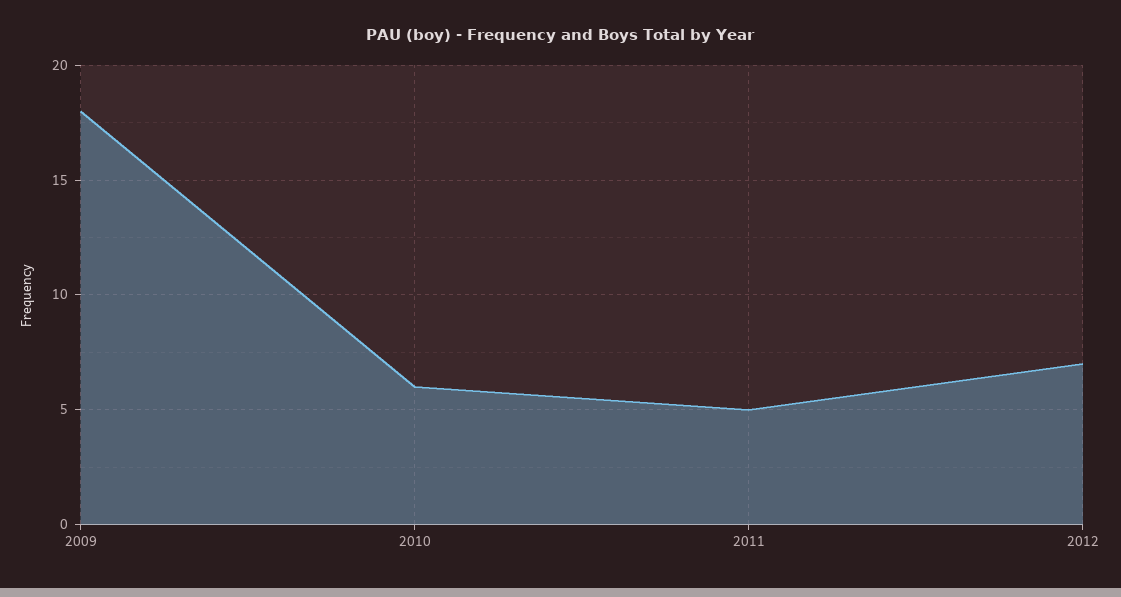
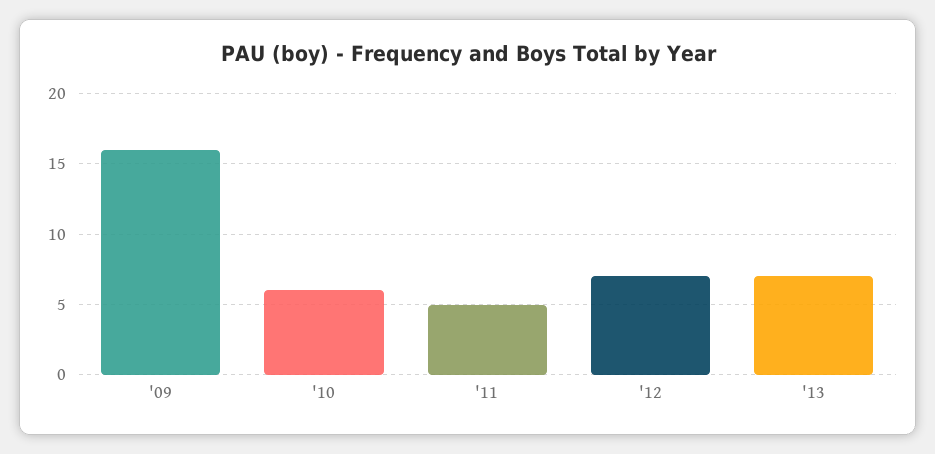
2009: 18 -> 16
'13: none -> 7

